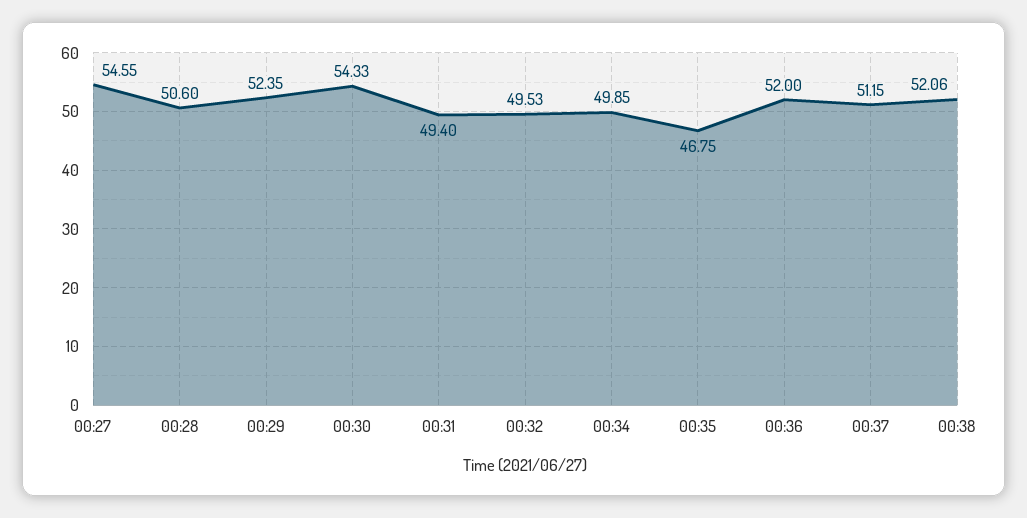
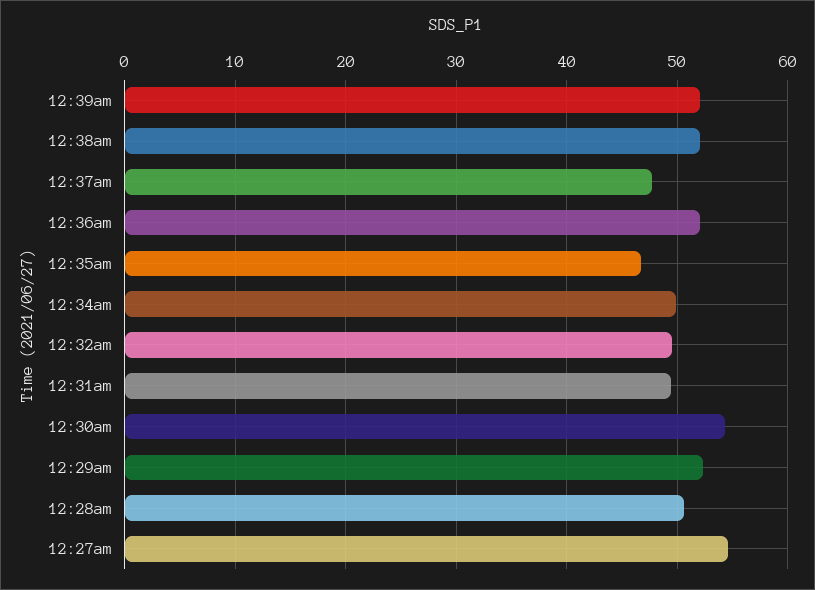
00:37: 51.15 -> 48
12:39am: none -> 52

